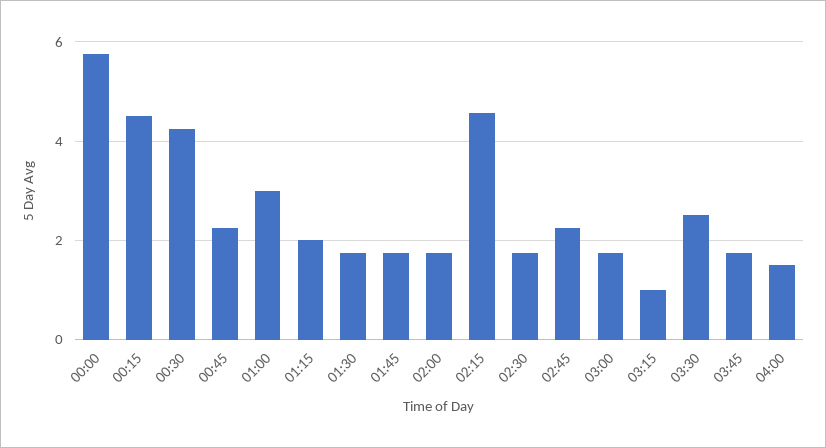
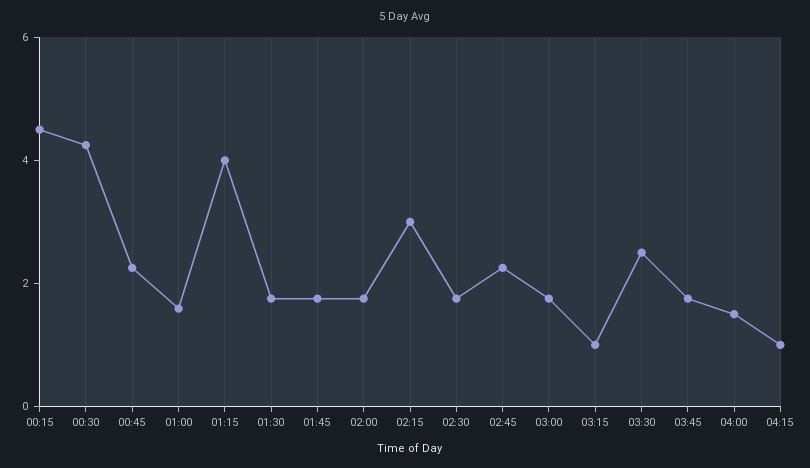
00:00: 5.8 -> none
01:00: 3 -> 1.5
01:15: 2 -> 4
02:15: 4.6 -> 3
04:15: none -> 1

